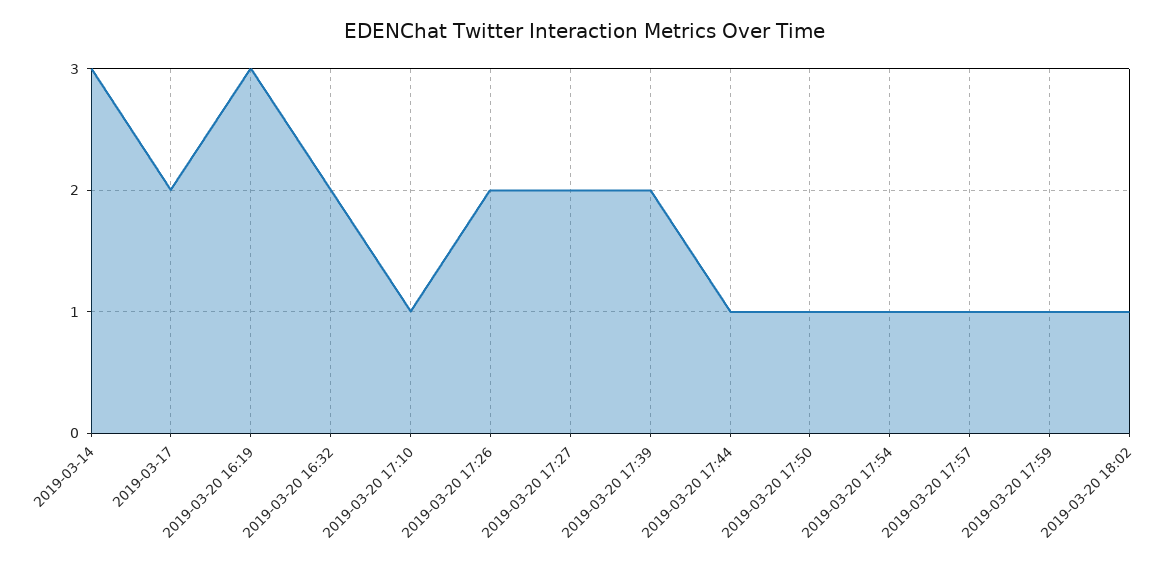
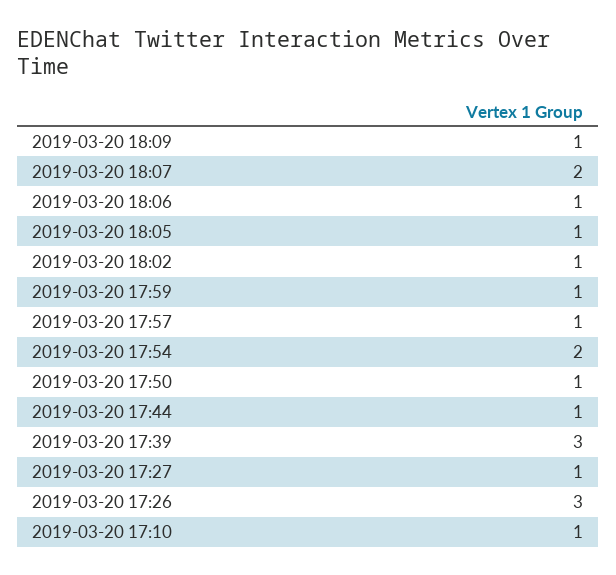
2019-03-14: 3 -> none
2019-03-17: 2 -> none
2019-03-20 16:19: 3 -> none
2019-03-20 16:32: 2 -> none
2019-03-20 17:26: 2 -> 3
2019-03-20 17:27: 2 -> 1
2019-03-20 17:39: 2 -> 3
2019-03-20 17:54: 1 -> 2
2019-03-20 18:09: none -> 1
2019-03-20 18:07: none -> 2
2019-03-20 18:06: none -> 1
2019-03-20 18:05: none -> 1

